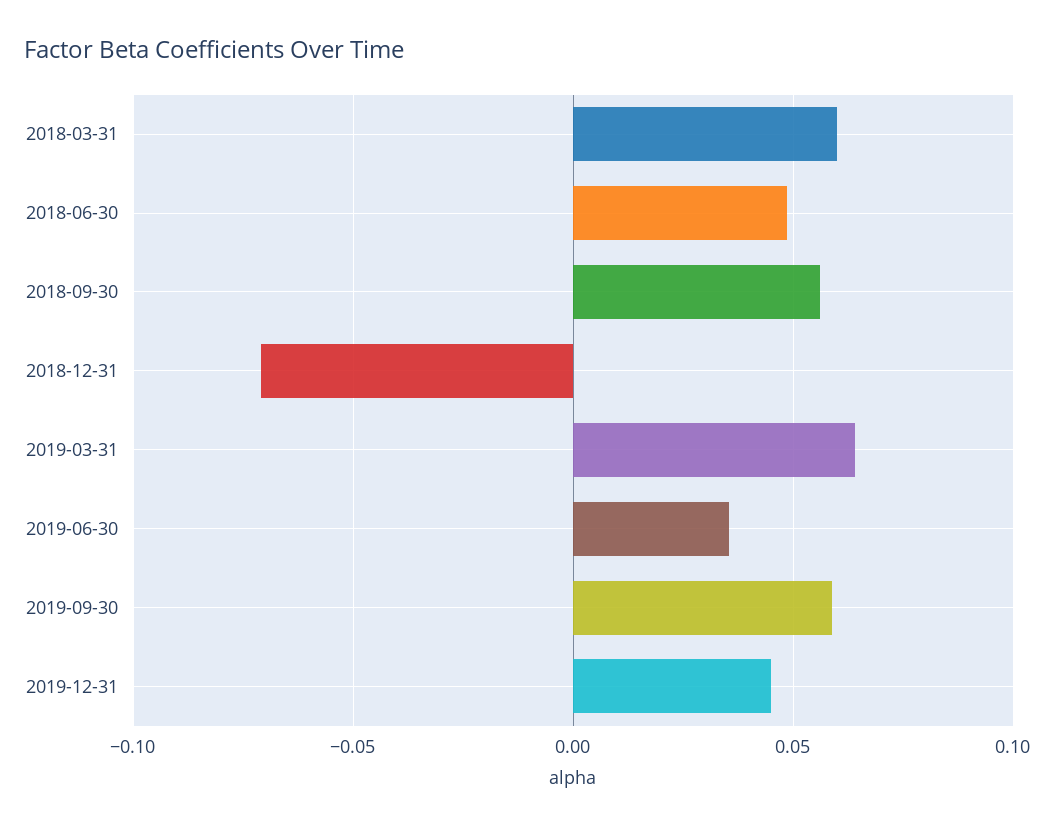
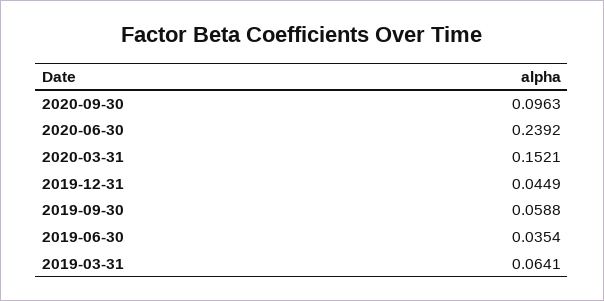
2018-03-31: 0.06 -> none
2018-06-30: 0.05 -> none
2018-09-30: 0.055 -> none
2018-12-31: -0.07 -> none
2020-09-30: none -> 0.0963
2020-06-30: none -> 0.2392
2020-03-31: none -> 0.1521

